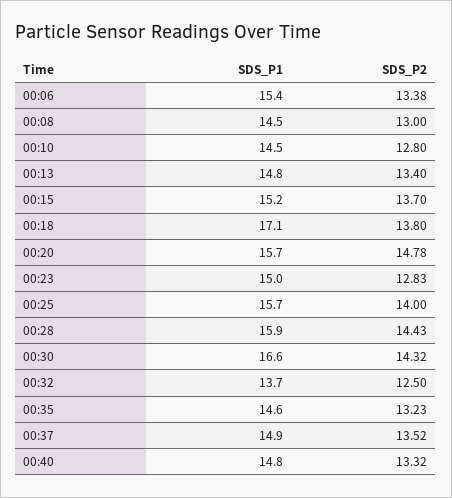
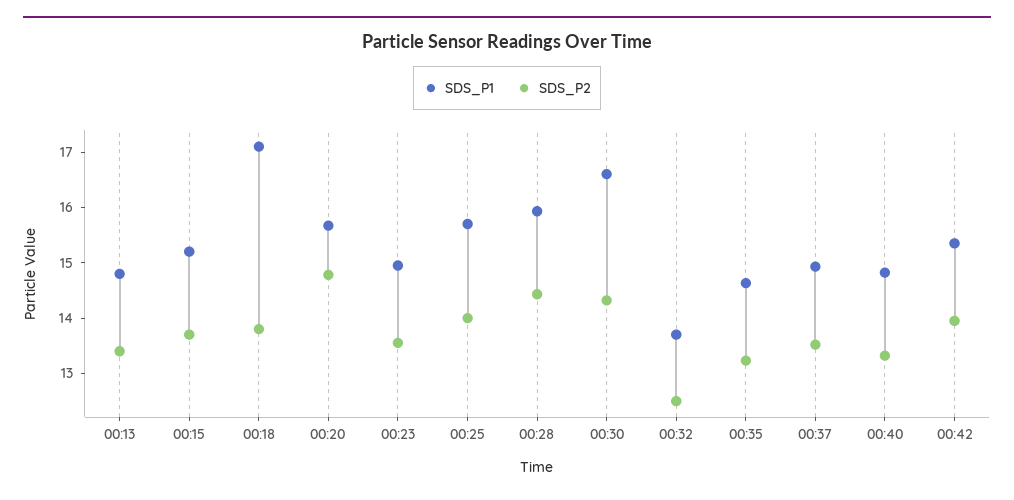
SDS_P1, 00:06: 15.4 -> none
SDS_P2, 00:06: 13.38 -> none
SDS_P1, 00:08: 14.5 -> none
SDS_P2, 00:08: 13 -> none
SDS_P1, 00:10: 14.5 -> none
SDS_P2, 00:10: 12.8 -> none
SDS_P2, 00:23: 12.83 -> 13.6
SDS_P1, 00:42: none -> 15.4
SDS_P2, 00:42: none -> 14

